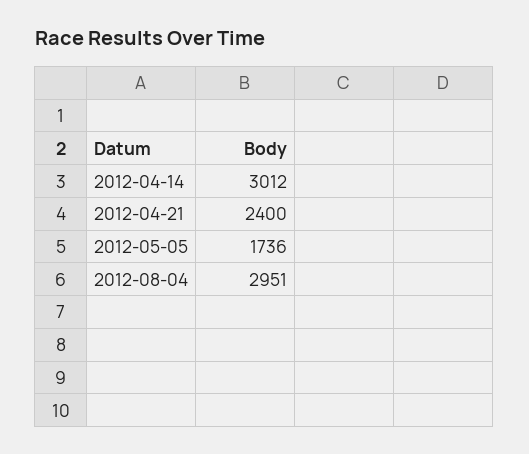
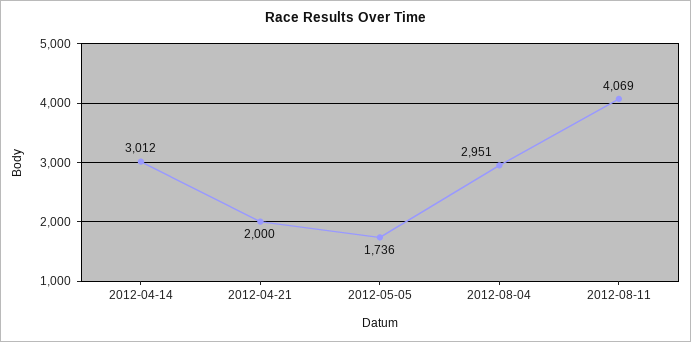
2012-04-21: 2400 -> 2000
2012-08-11: none -> 4069

